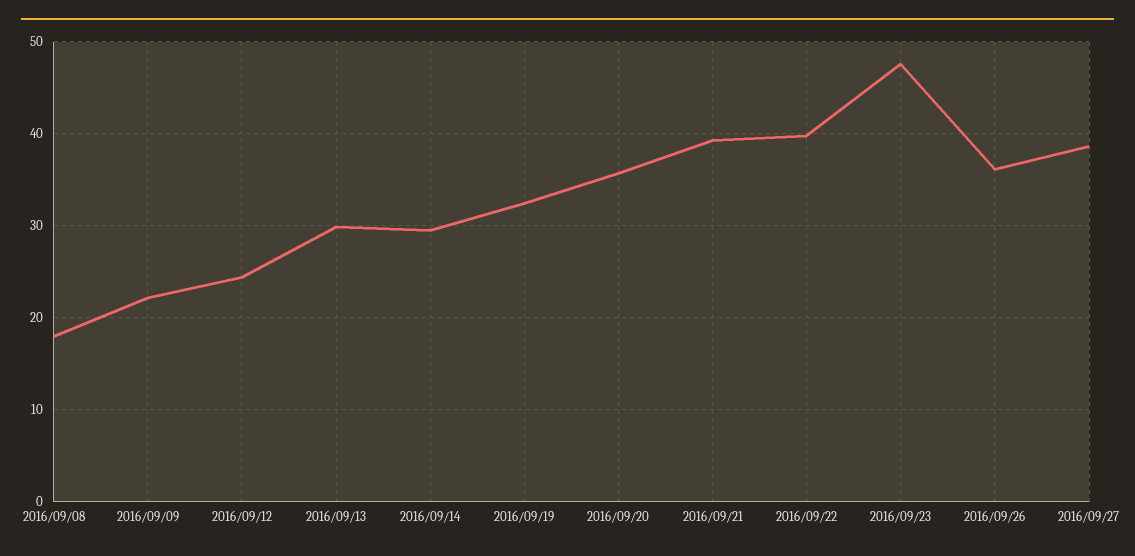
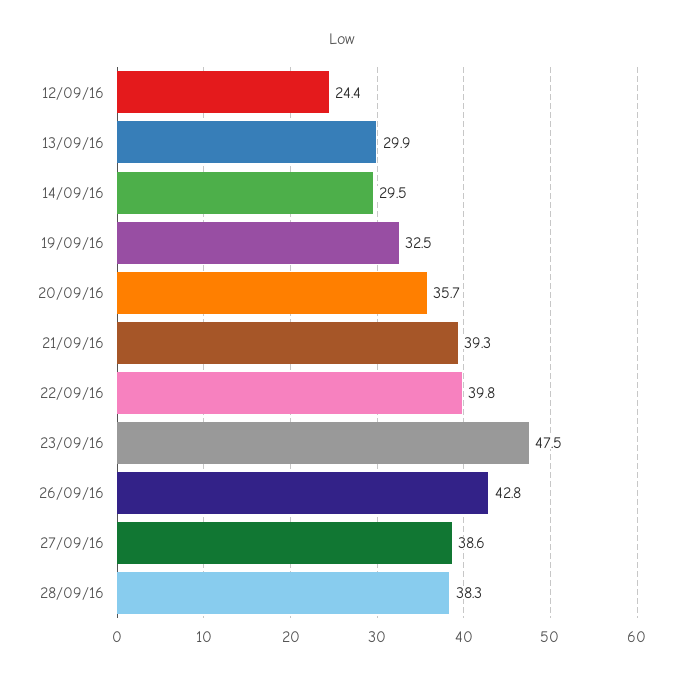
2016/09/08: 18 -> none
2016/09/09: 22 -> none
2016/09/26: 36 -> 42.8
28/09/16: none -> 38.3

